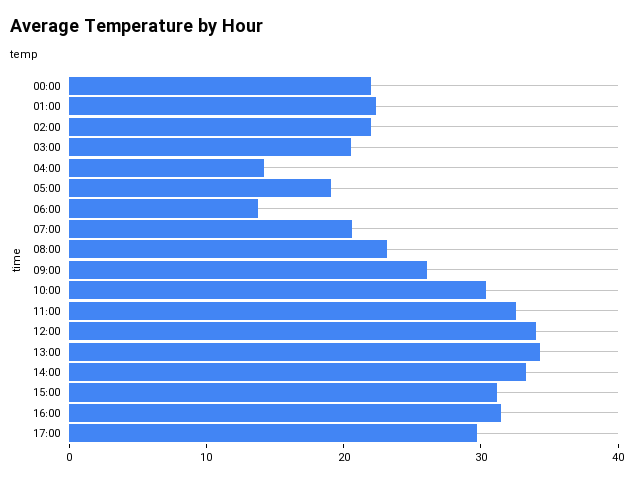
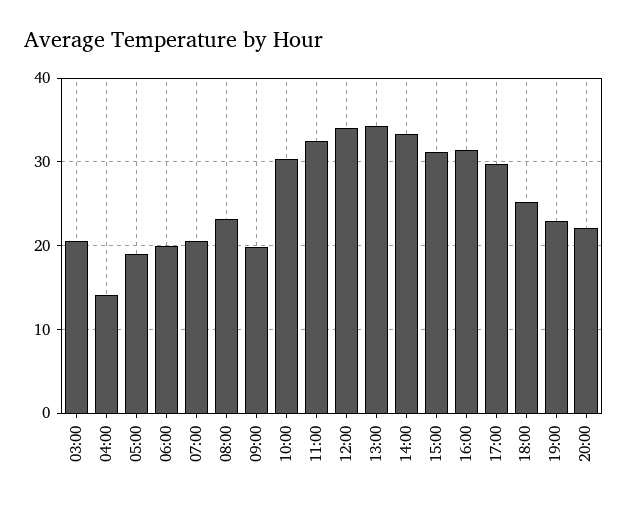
00:00: 22 -> none
01:00: 22 -> none
02:00: 22 -> none
06:00: 14 -> 20
09:00: 26 -> 20
18:00: none -> 25
19:00: none -> 23
20:00: none -> 22

